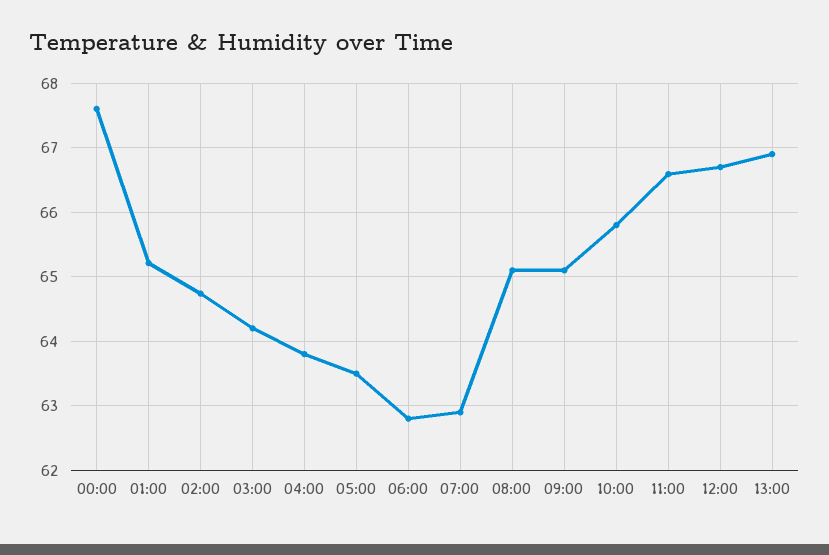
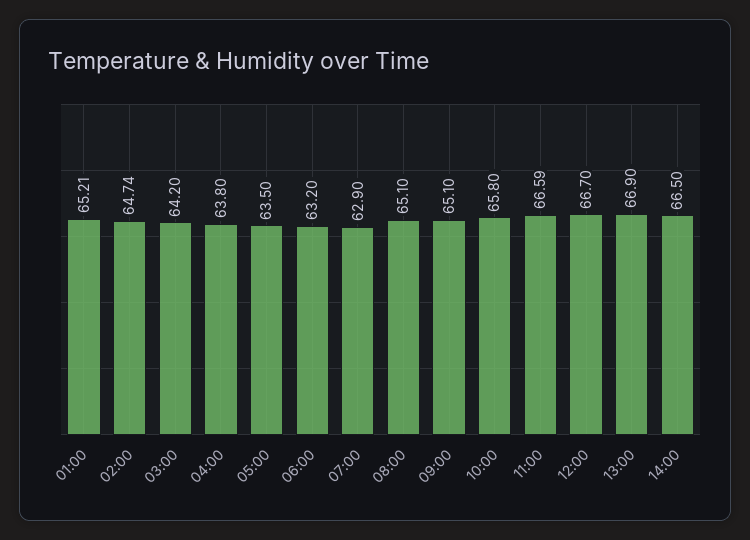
00:00: 67.6 -> none
06:00: 62.8 -> 63.2
14:00: none -> 66.5

